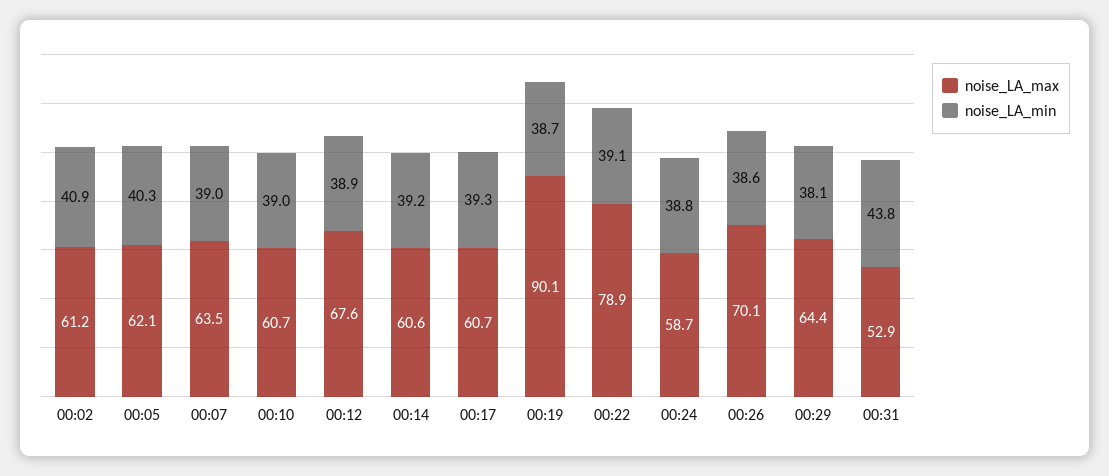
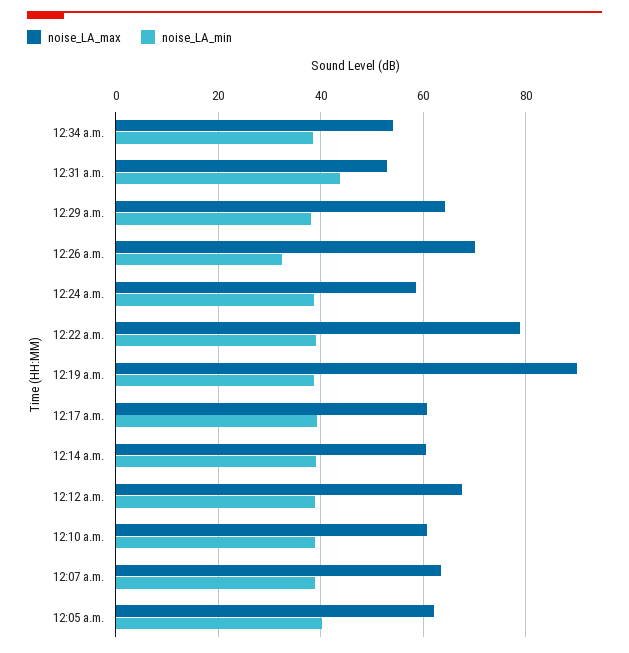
noise_LA_max, 00:02: 61.2 -> none
noise_LA_min, 00:02: 40.9 -> none
noise_LA_min, 00:26: 38.6 -> 32
noise_LA_max, 12:34 a.m.: none -> 54
noise_LA_min, 12:34 a.m.: none -> 38

